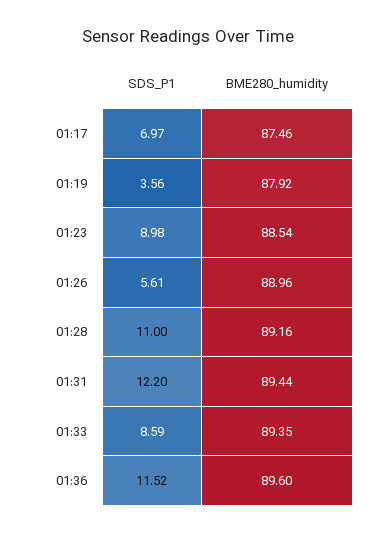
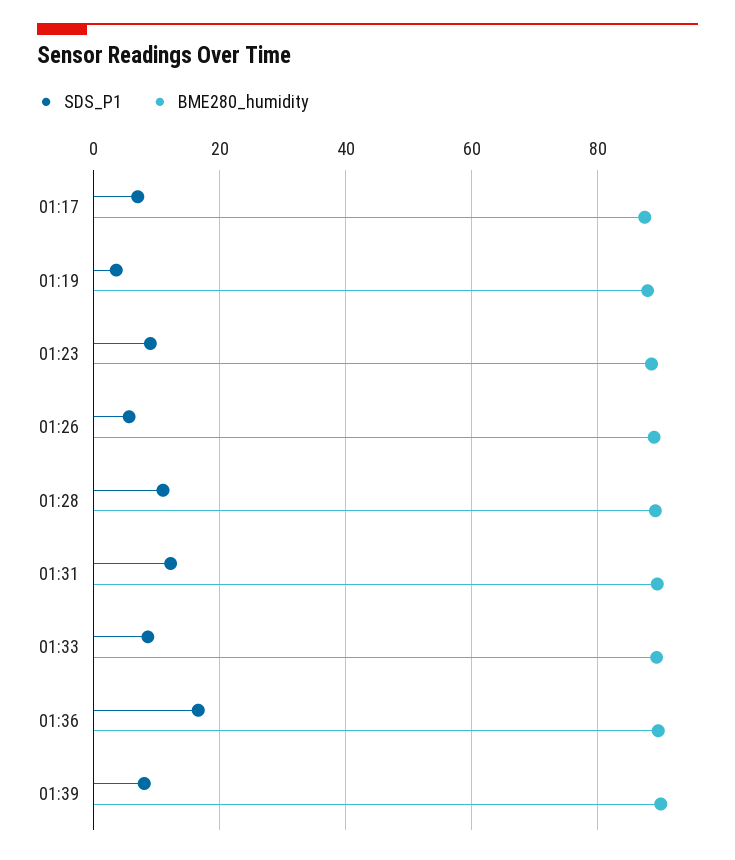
SDS_P1, 01:36: 11.52 -> 16
SDS_P1, 01:39: none -> 8
BME280_humidity, 01:39: none -> 90

